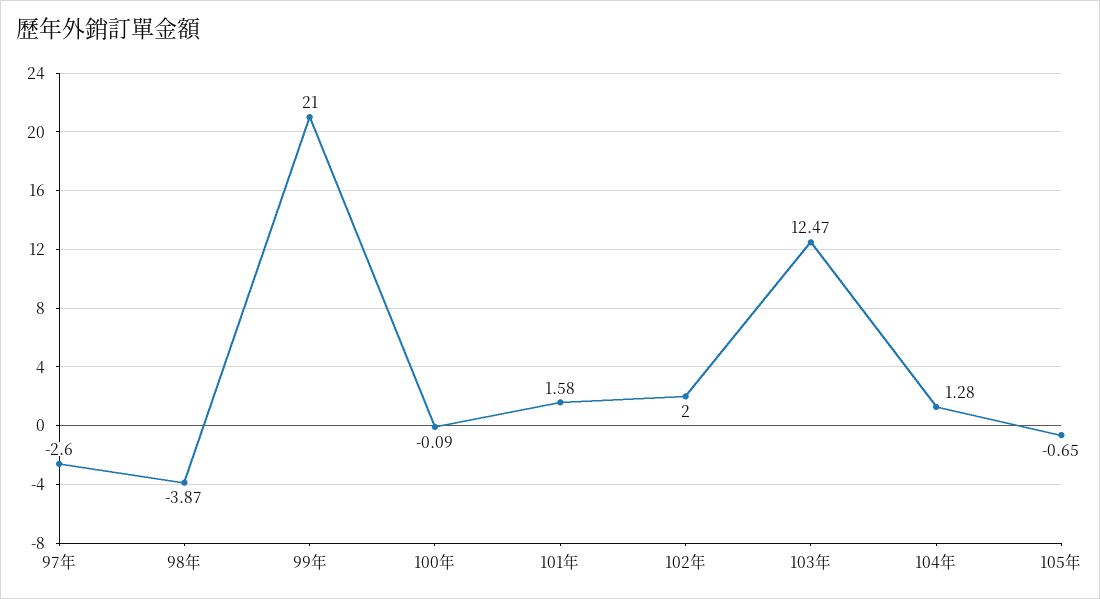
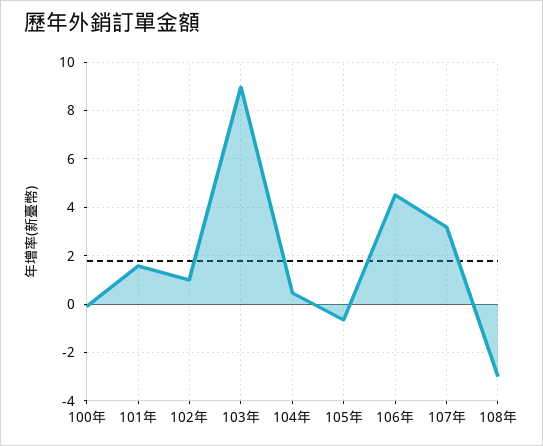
97年: -2.6 -> none
98年: -3.87 -> none
99年: 21 -> none
102年: 2 -> 1
103年: 12.47 -> 9
104年: 1.28 -> 0.5
106年: none -> 4.5
107年: none -> 3.25
108年: none -> -3

